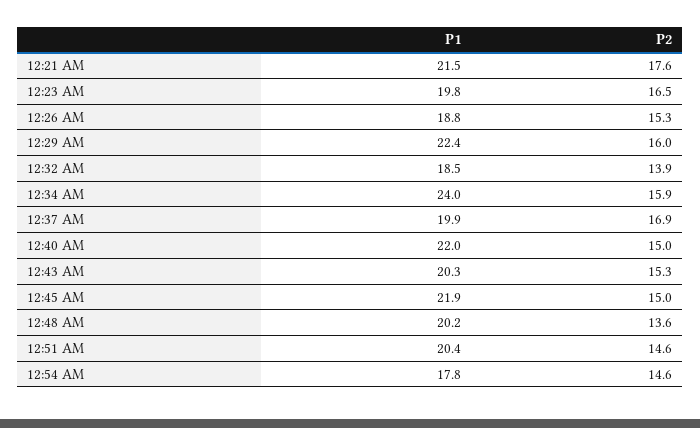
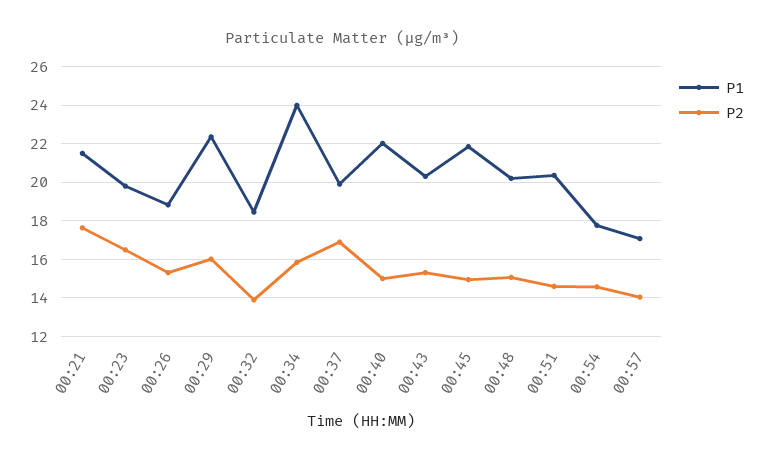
P2, 12:48 AM: 13.6 -> 15
P1, 00:57: none -> 17
P2, 00:57: none -> 14

